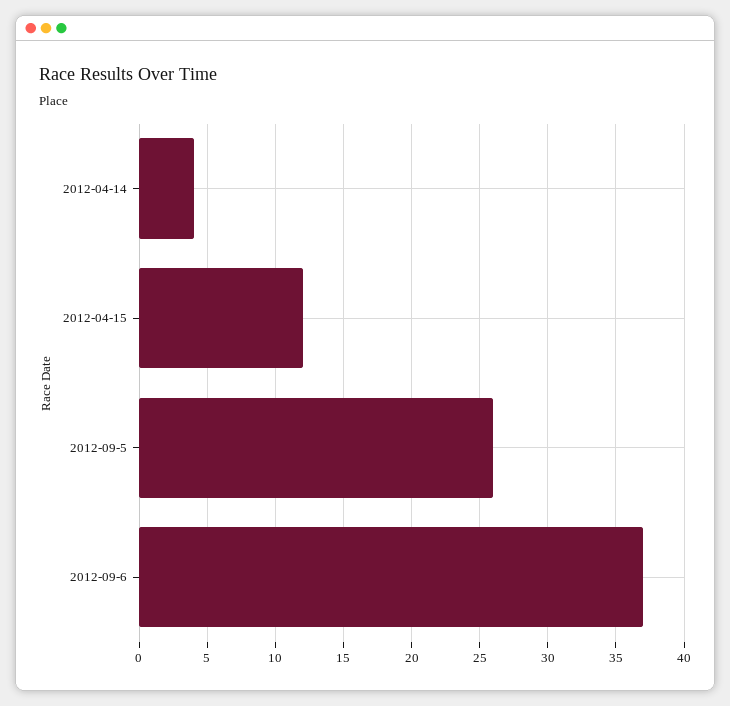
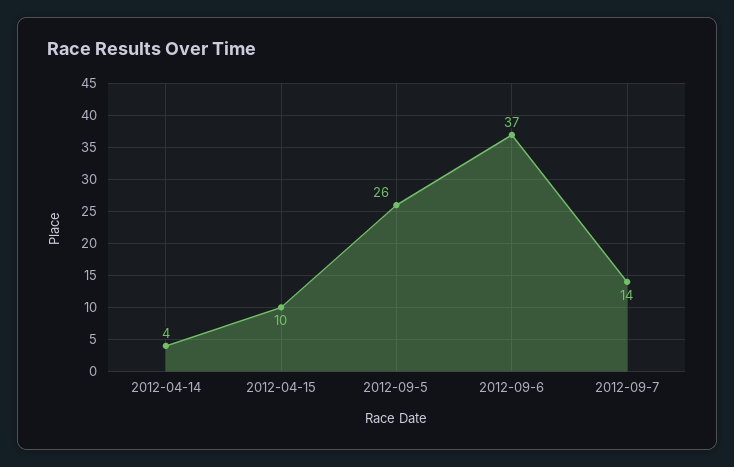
2012-04-15: 12 -> 10
2012-09-7: none -> 14

